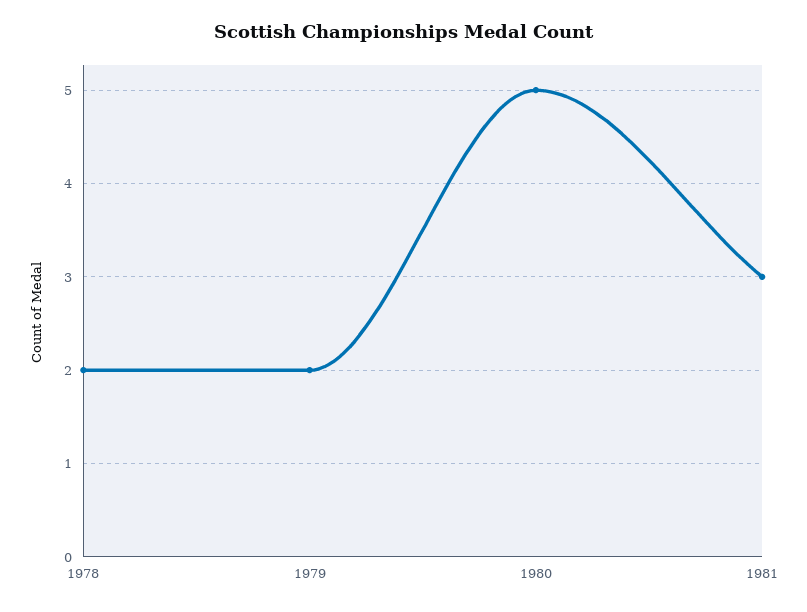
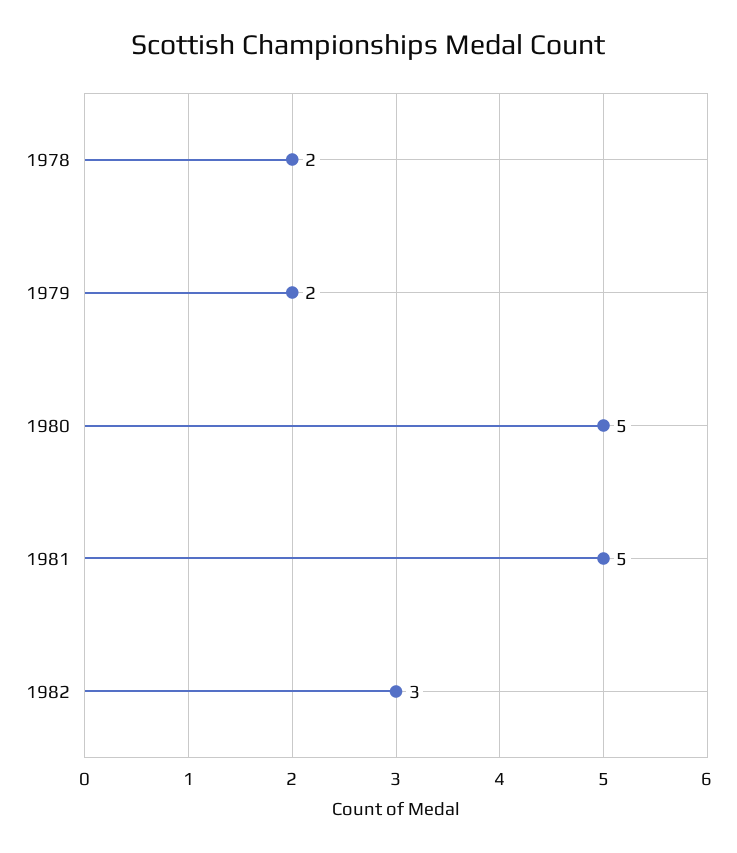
1981: 3 -> 5
1982: none -> 3

